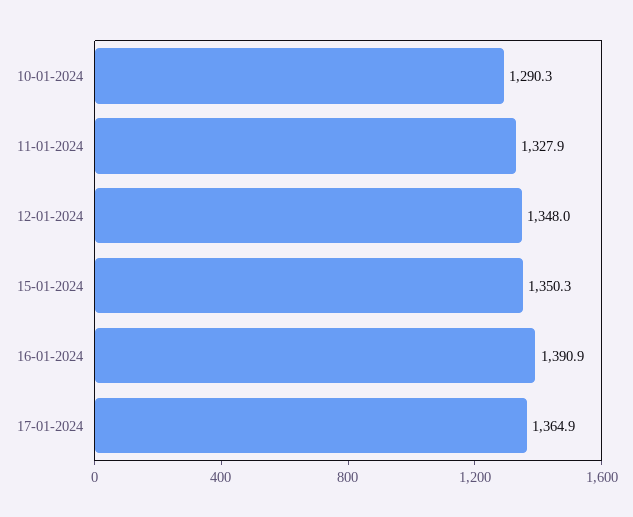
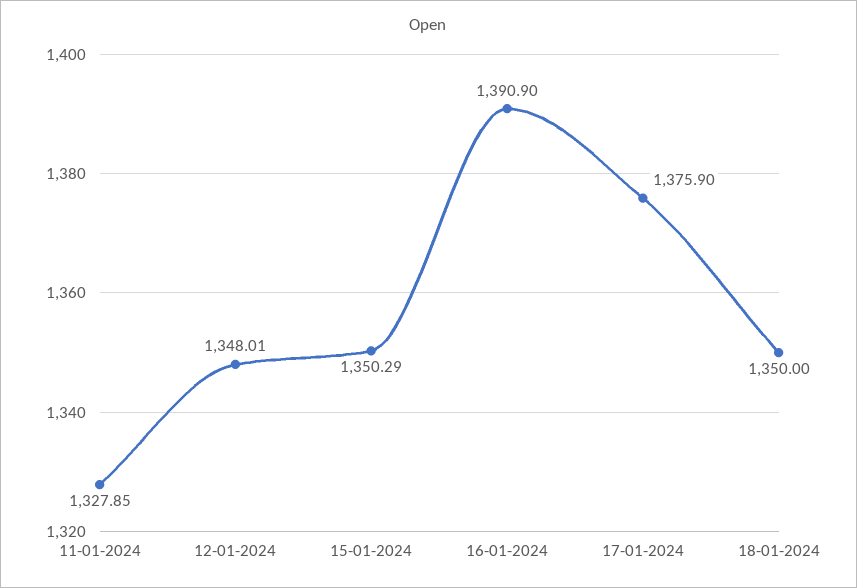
10-01-2024: 1290.3 -> none
17-01-2024: 1364.9 -> 1375.9
18-01-2024: none -> 1350

